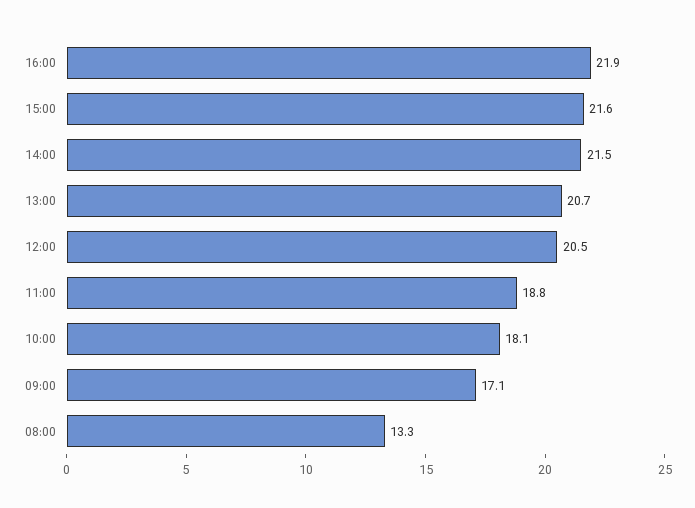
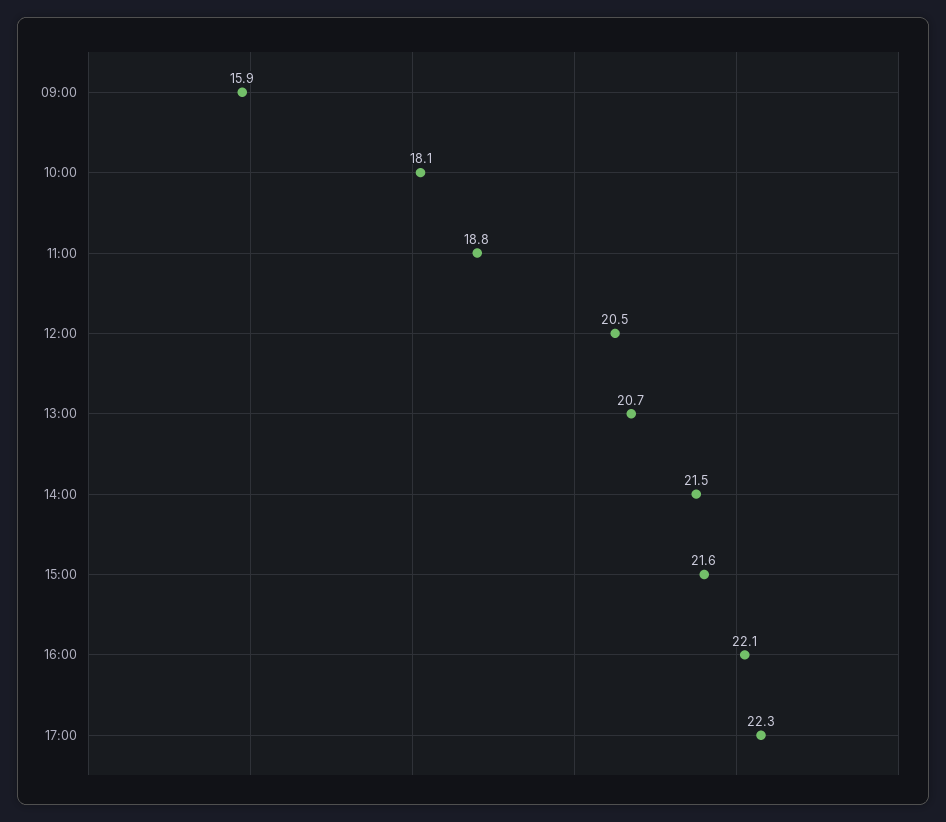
16:00: 21.9 -> 22.1
09:00: 17.1 -> 15.9
08:00: 13.3 -> none
17:00: none -> 22.3

